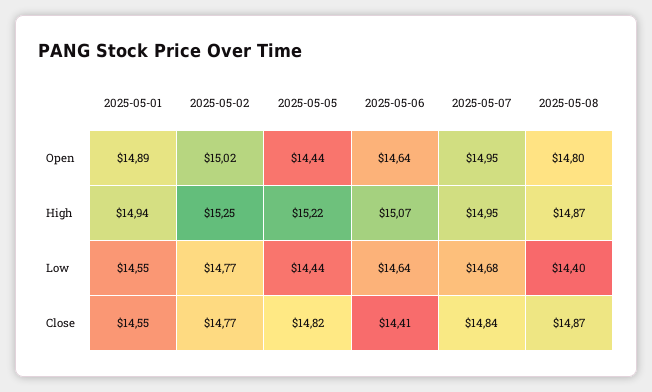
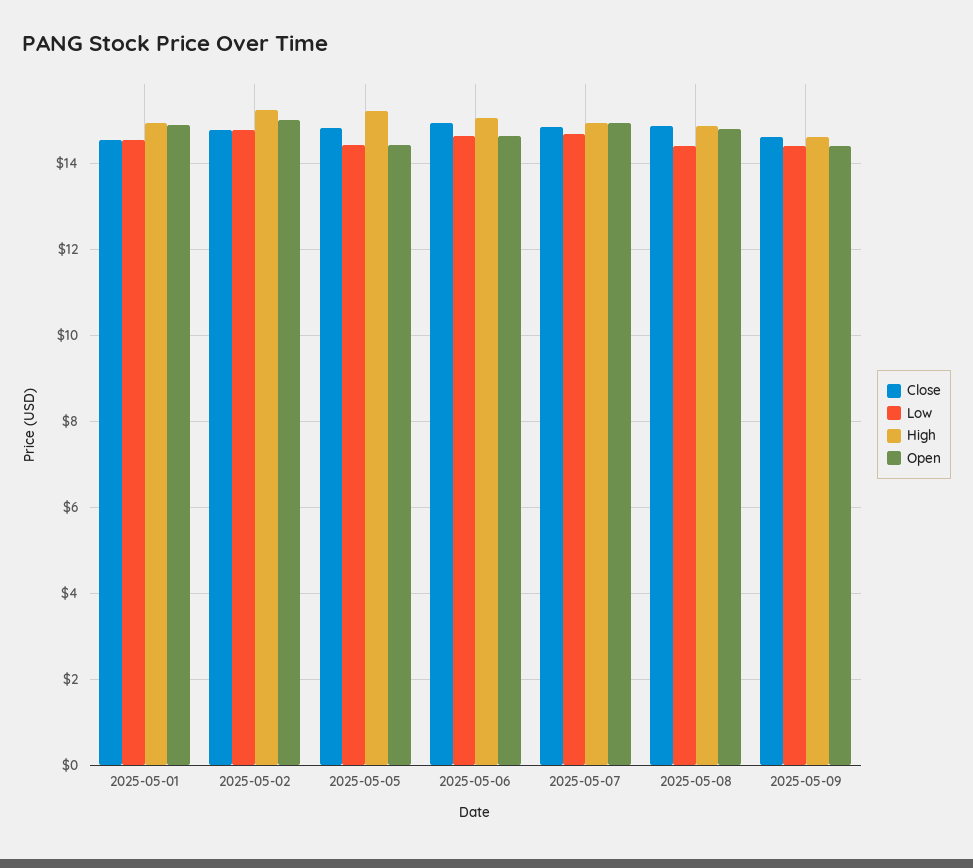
Close, 2025-05-06: 14.41 -> 15
Close, 2025-05-09: none -> 14.6
Low, 2025-05-09: none -> 14.4
High, 2025-05-09: none -> 14.6
Open, 2025-05-09: none -> 14.4

